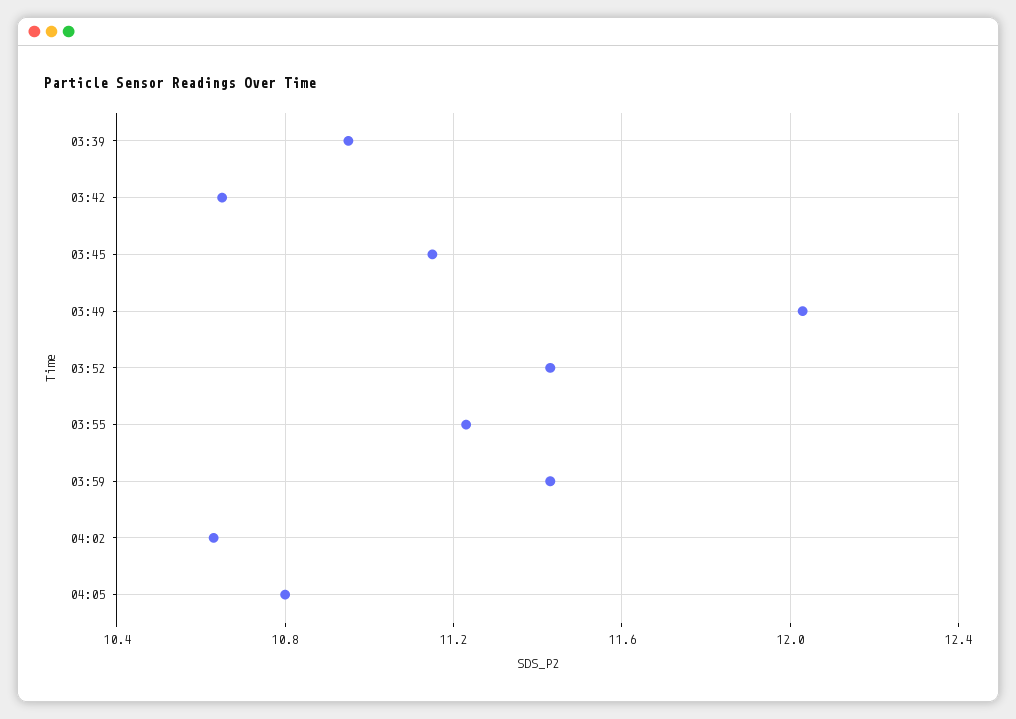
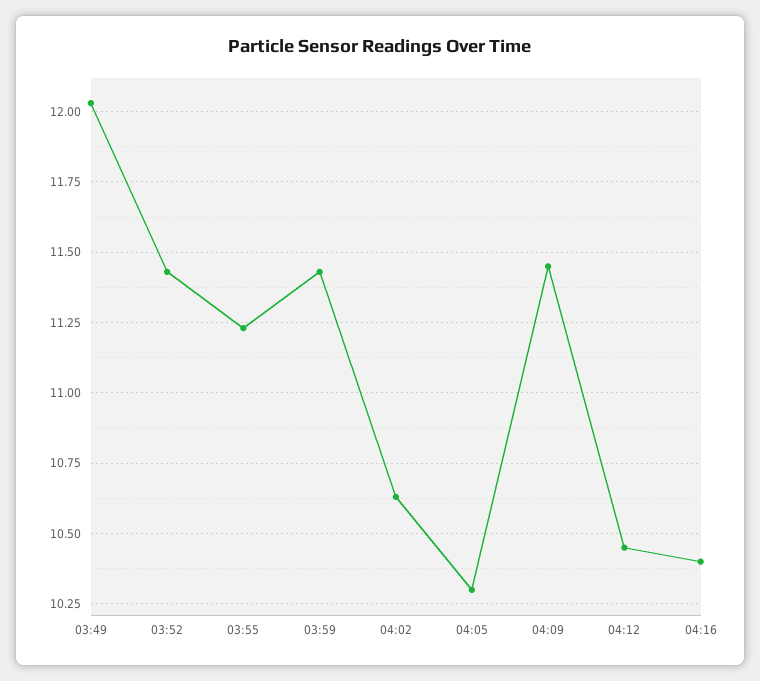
03:39: 10.95 -> none
03:42: 10.65 -> none
03:45: 11.15 -> none
04:05: 10.8 -> 10.3
04:09: none -> 11.45
04:12: none -> 10.45
04:16: none -> 10.4

